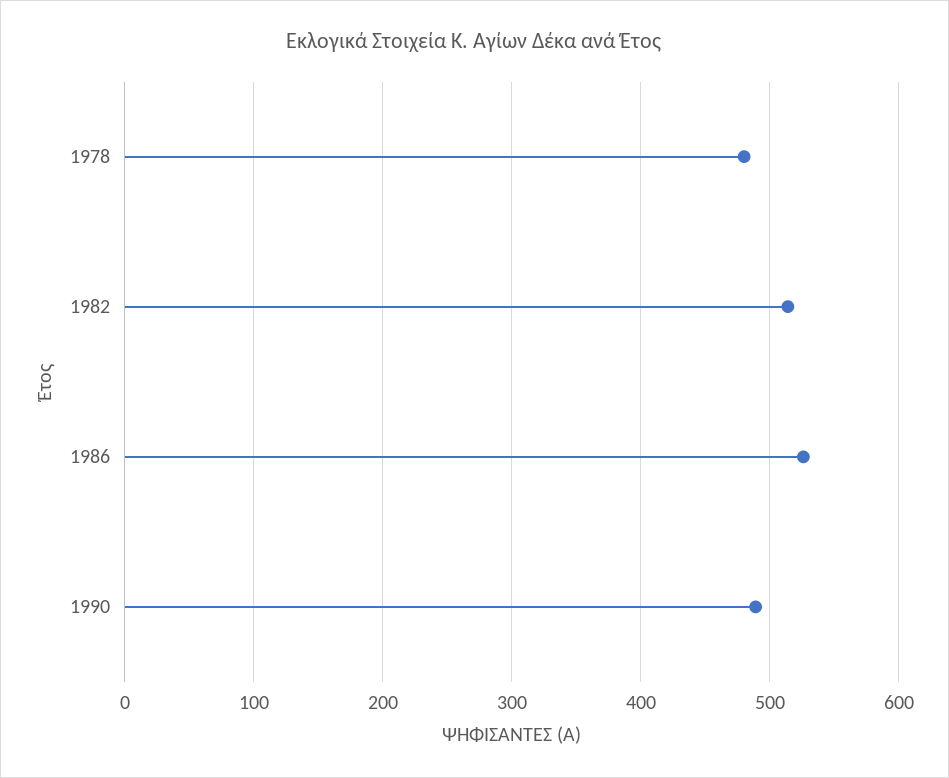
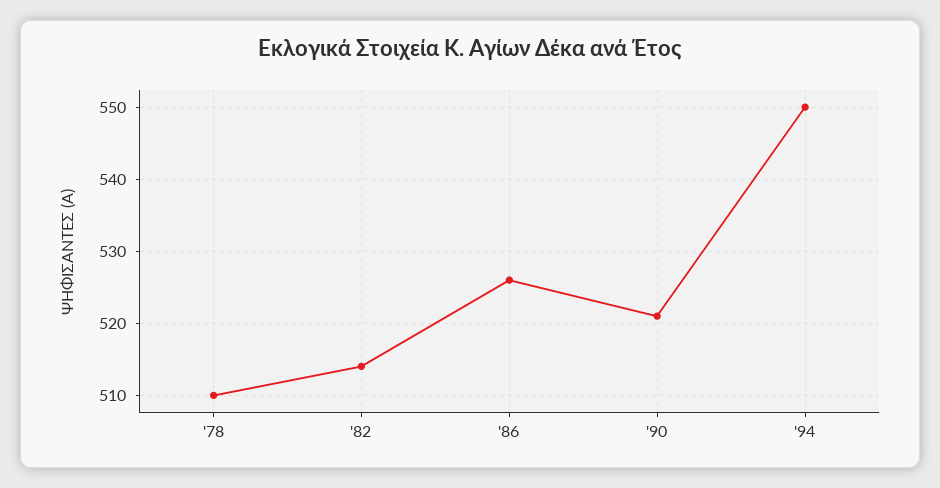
1978: 480 -> 510
1990: 490 -> 521
'94: none -> 550

